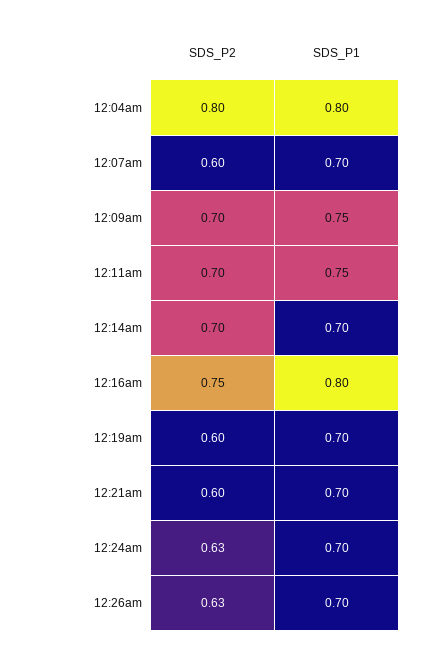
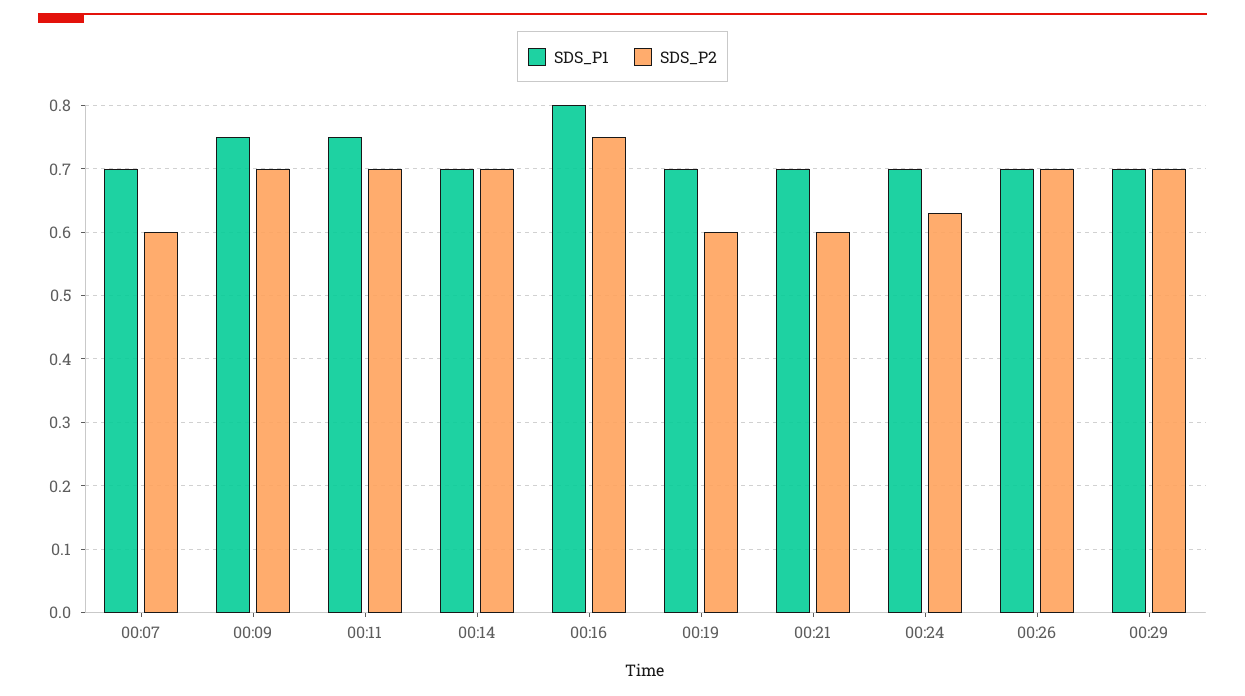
SDS_P2, 12:04am: 0.8 -> none
SDS_P1, 12:04am: 0.8 -> none
SDS_P2, 12:26am: 0.63 -> 0.7
SDS_P1, 00:29: none -> 0.7
SDS_P2, 00:29: none -> 0.7

